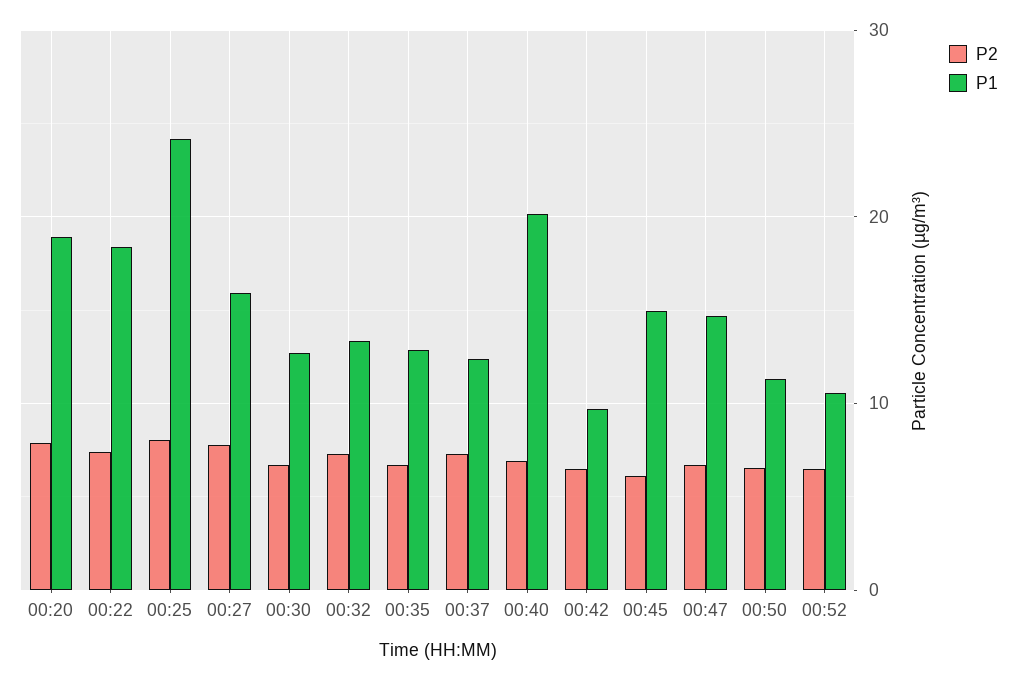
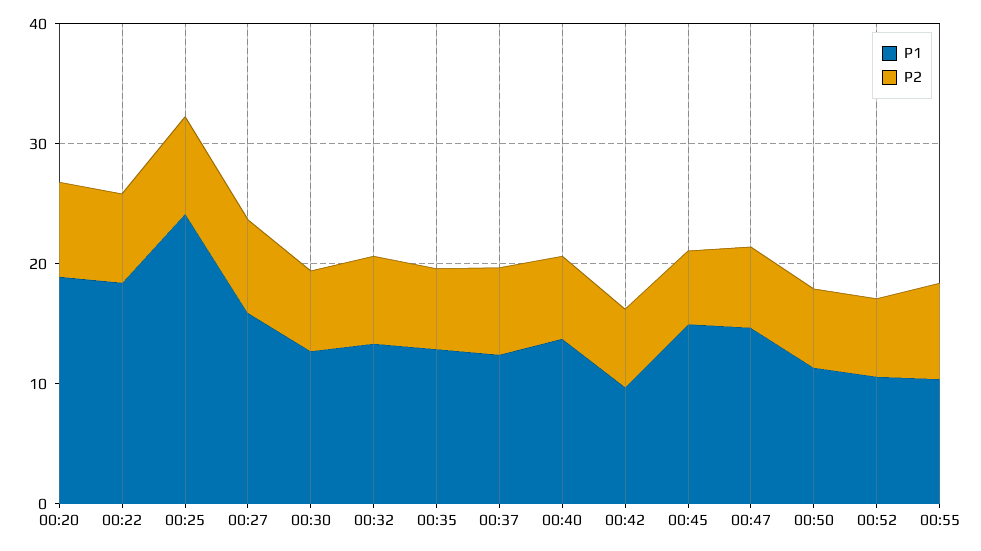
P1, 00:40: 20 -> 14
P1, 00:55: none -> 10
P2, 00:55: none -> 8

